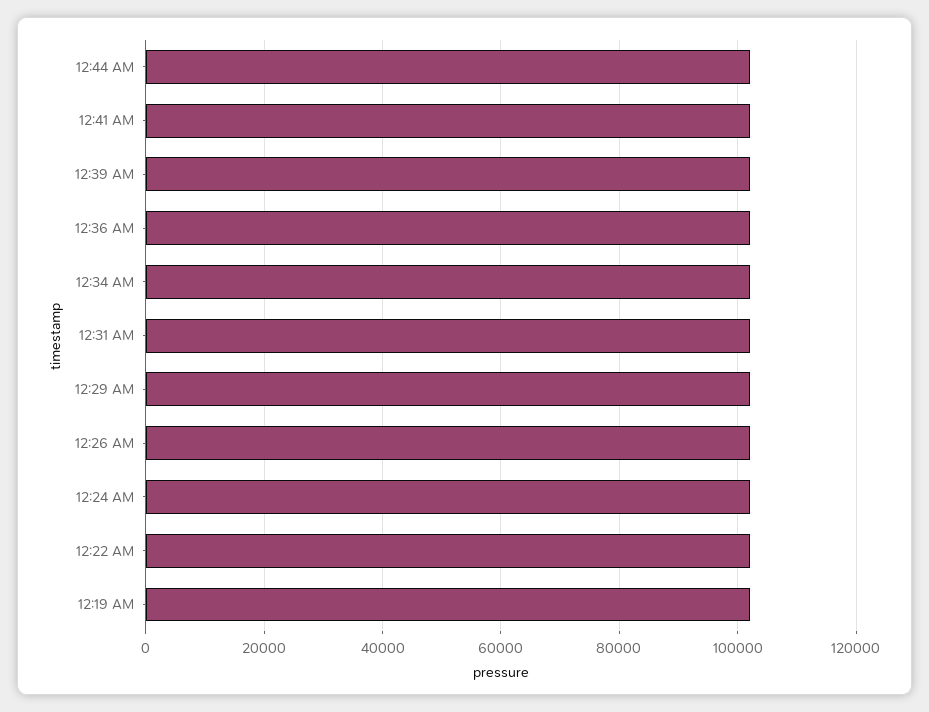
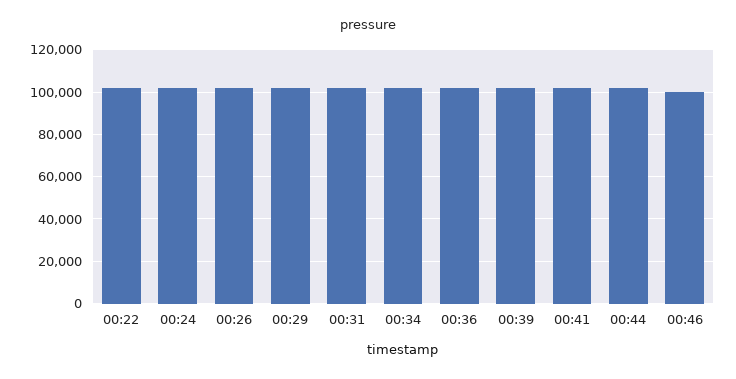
12:19 AM: 102000 -> none
00:46: none -> 100000

